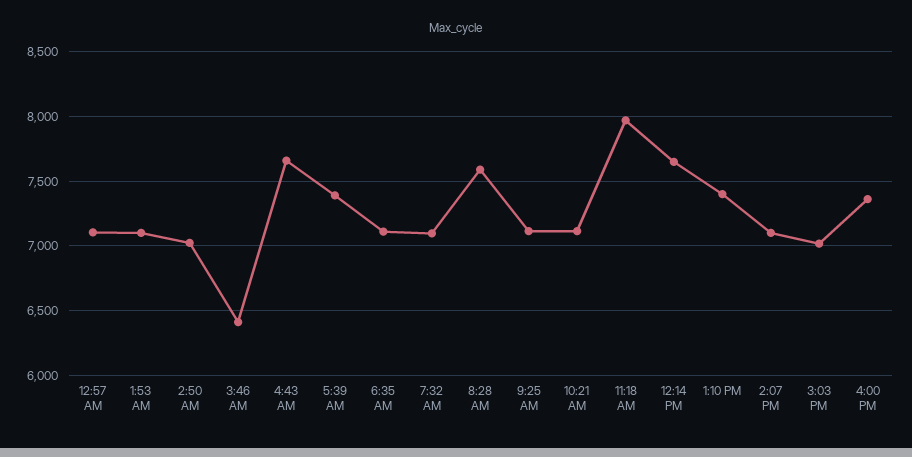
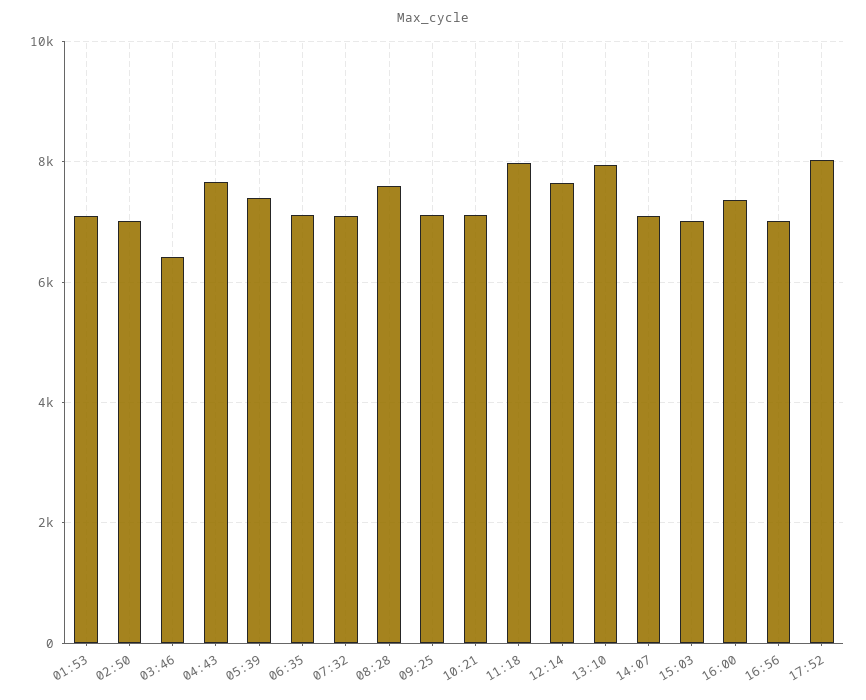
12:57 AM: 7100 -> none
1:10 PM: 7400 -> 8000
16:56: none -> 7000
17:52: none -> 8000

